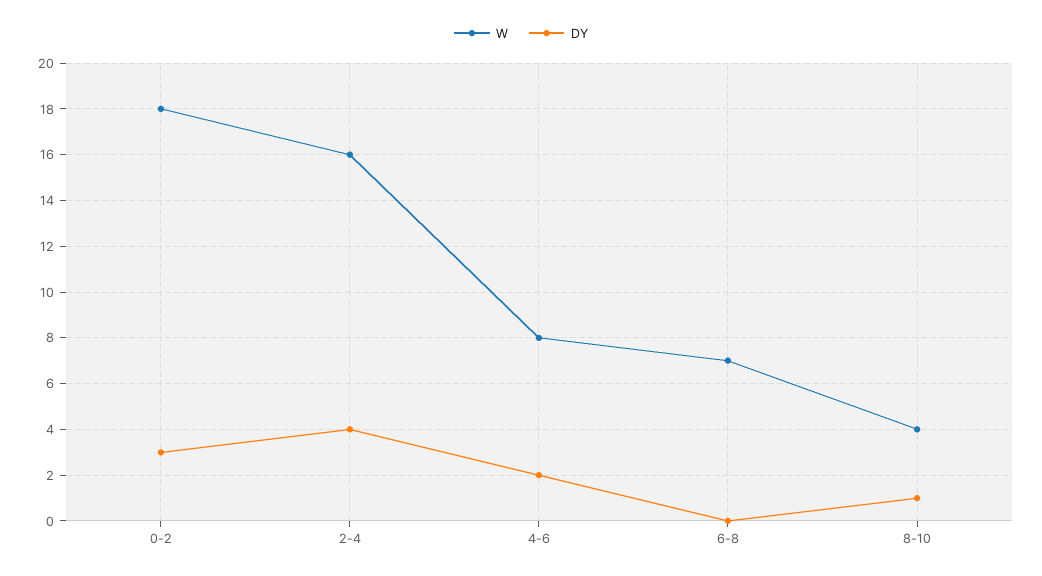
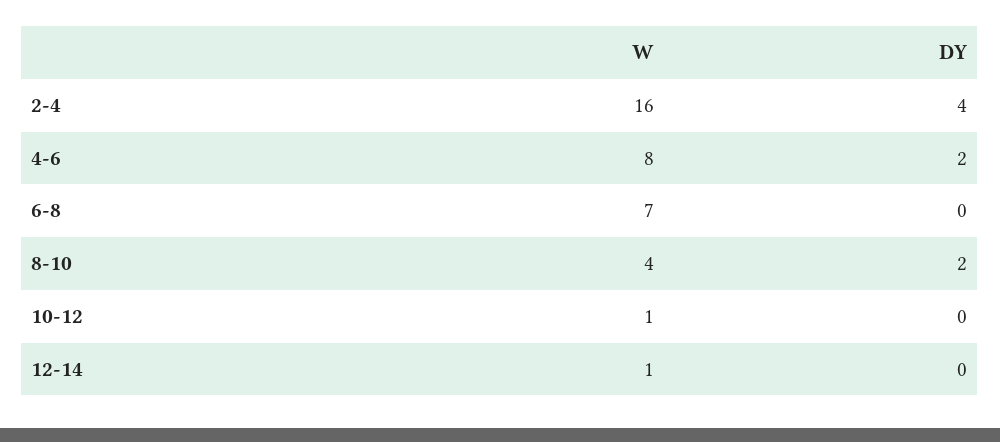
W, 0-2: 18 -> none
DY, 0-2: 3 -> none
DY, 8-10: 1 -> 2
W, 10-12: none -> 1
DY, 10-12: none -> 0
W, 12-14: none -> 1
DY, 12-14: none -> 0

